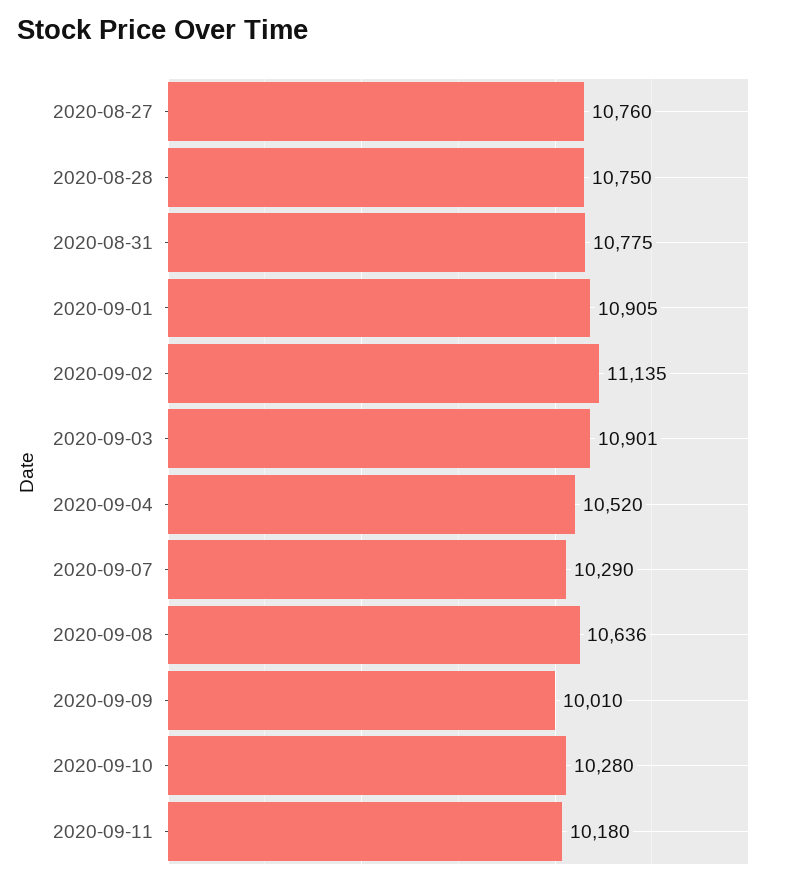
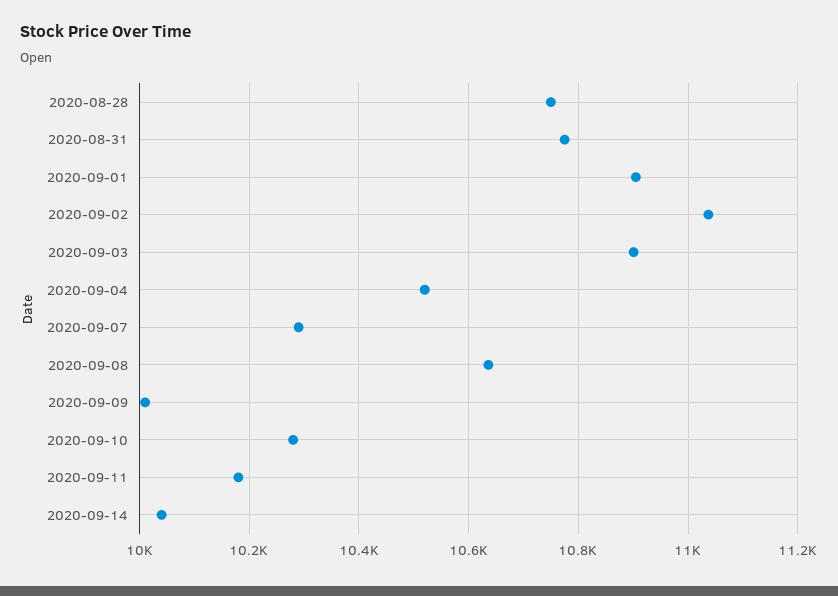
2020-08-27: 10760 -> none
2020-09-02: 11135 -> 11040
2020-09-14: none -> 10040

